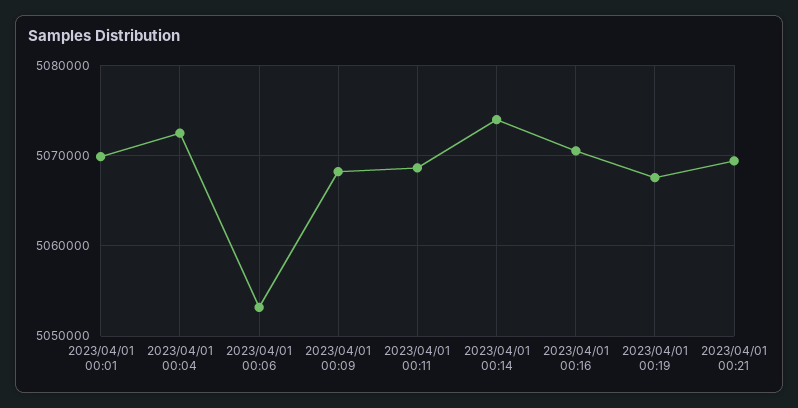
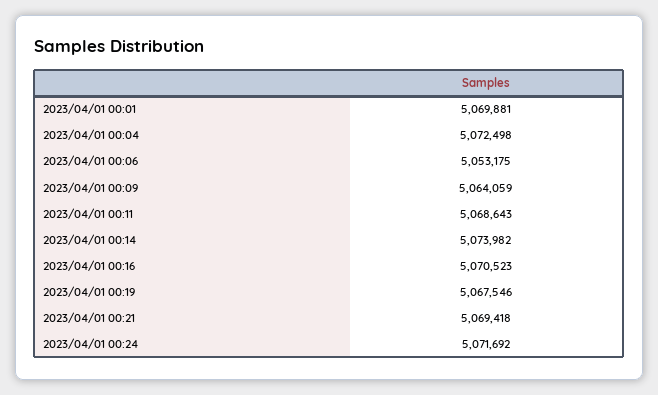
2023/04/01 00:09: 5068000 -> 5064059
2023/04/01 00:24: none -> 5071692

